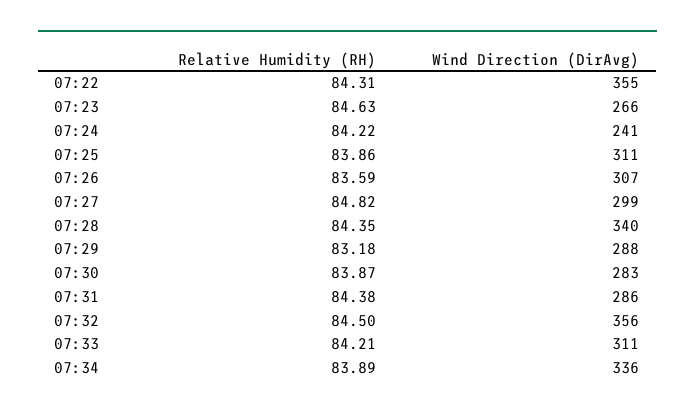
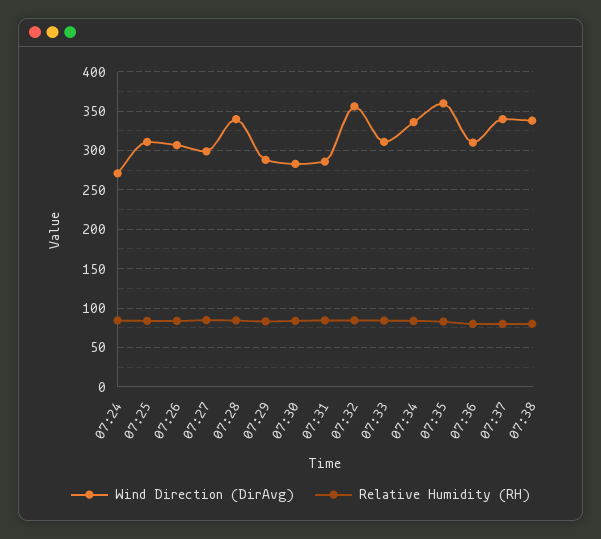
Relative Humidity (RH), 07:22: 84.31 -> none
Wind Direction (DirAvg), 07:22: 355 -> none
Relative Humidity (RH), 07:23: 84.63 -> none
Wind Direction (DirAvg), 07:23: 266 -> none
Wind Direction (DirAvg), 07:24: 241 -> 270
Wind Direction (DirAvg), 07:35: none -> 360
Relative Humidity (RH), 07:35: none -> 80
Wind Direction (DirAvg), 07:36: none -> 310
Relative Humidity (RH), 07:36: none -> 80
Wind Direction (DirAvg), 07:37: none -> 340
Relative Humidity (RH), 07:37: none -> 80
Wind Direction (DirAvg), 07:38: none -> 340
Relative Humidity (RH), 07:38: none -> 80

